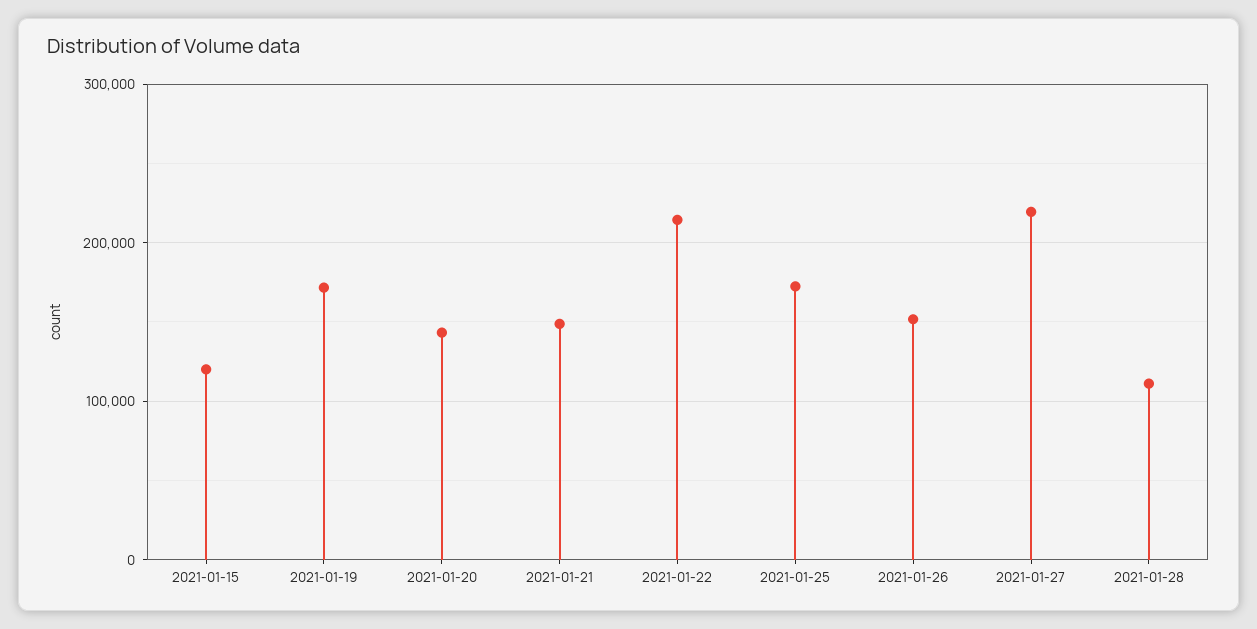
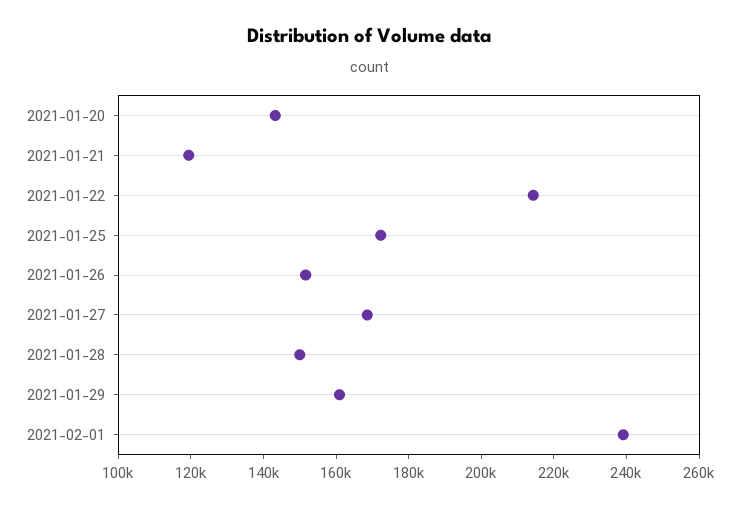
2021-01-15: 120000 -> none
2021-01-19: 170000 -> none
2021-01-21: 150000 -> 120000
2021-01-27: 220000 -> 170000
2021-01-28: 110000 -> 150000
2021-01-29: none -> 160000
2021-02-01: none -> 240000

